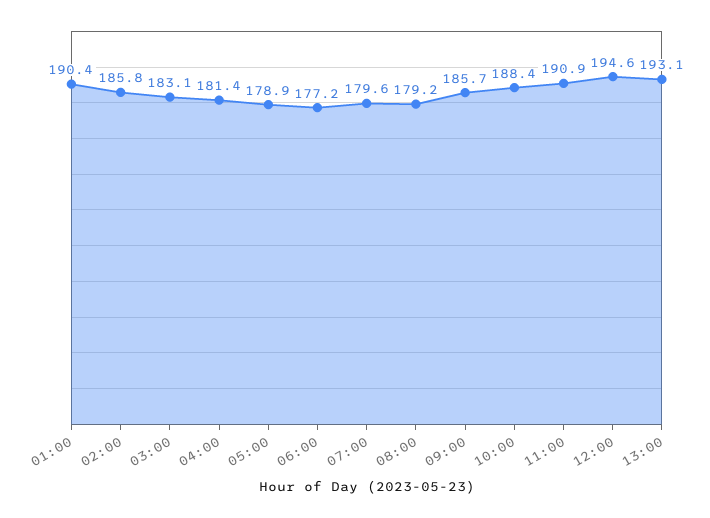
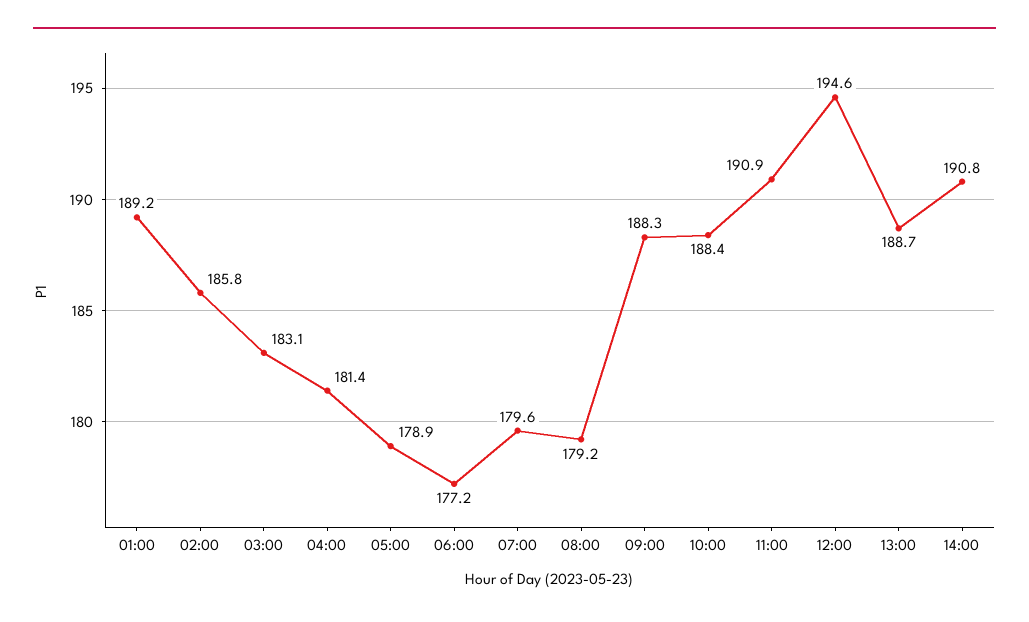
01:00: 190.4 -> 189.2
09:00: 185.7 -> 188.3
13:00: 193.1 -> 188.7
14:00: none -> 190.8

